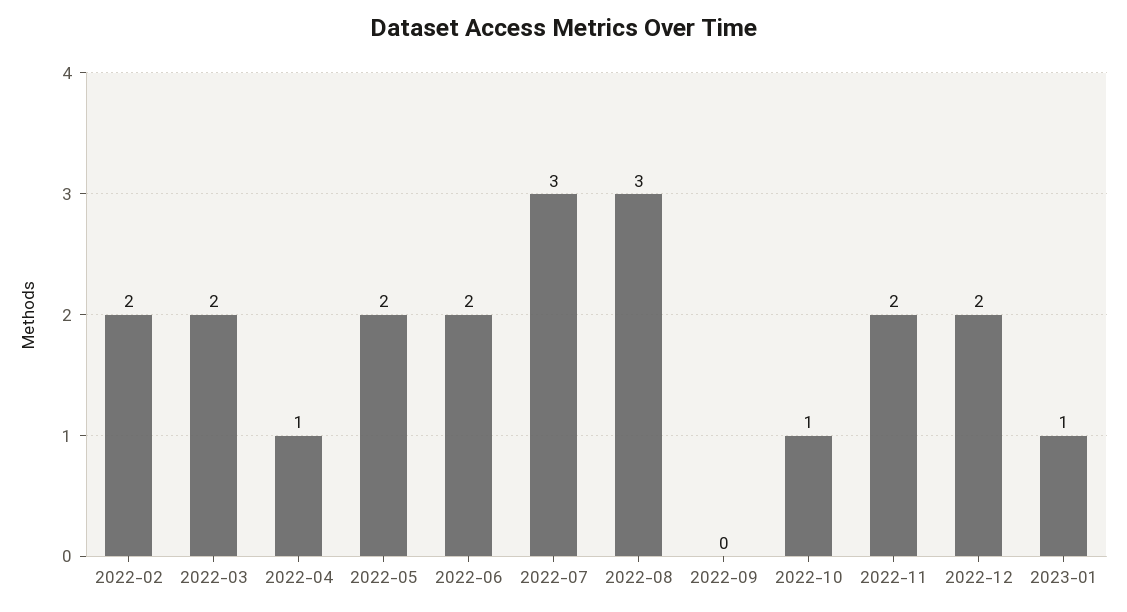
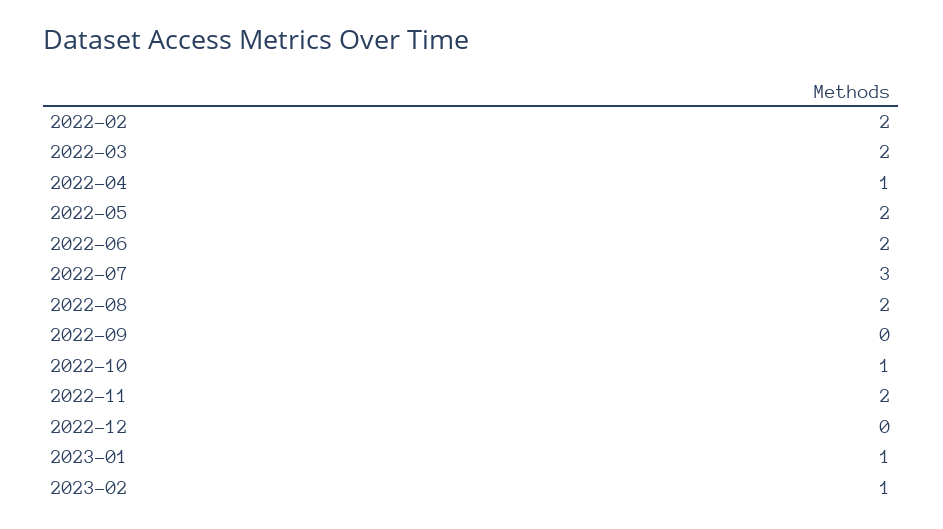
2022-08: 3 -> 2
2022-12: 2 -> 0
2023-02: none -> 1

